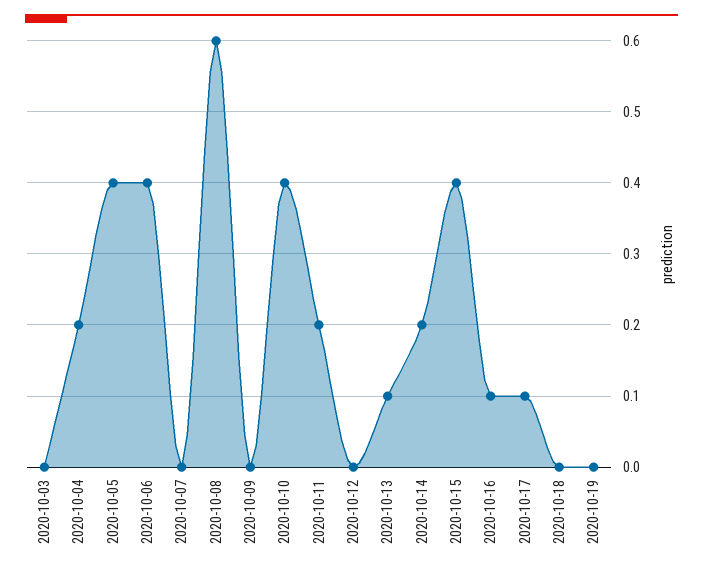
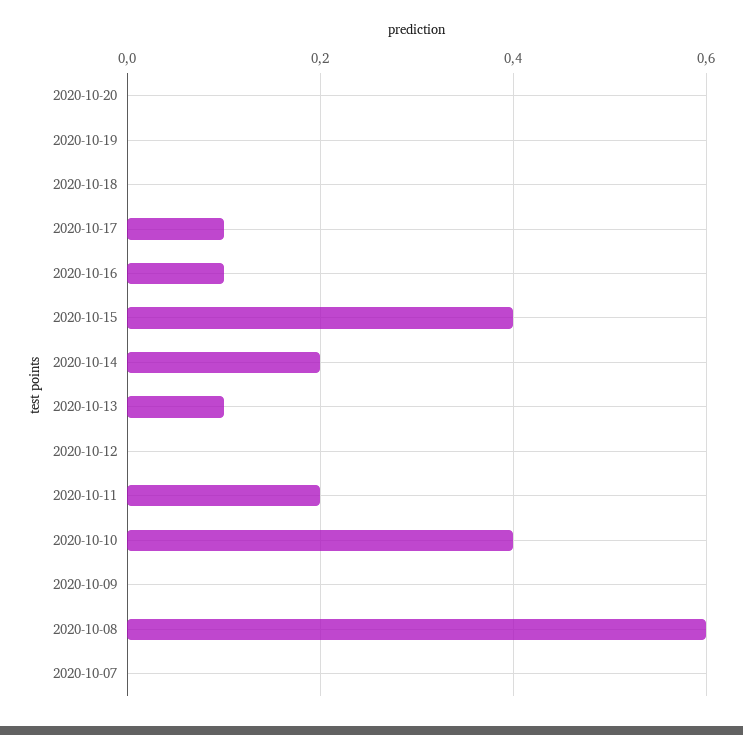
2020-10-03: 0 -> none
2020-10-04: 0.2 -> none
2020-10-05: 0.4 -> none
2020-10-06: 0.4 -> none
2020-10-20: none -> 0

